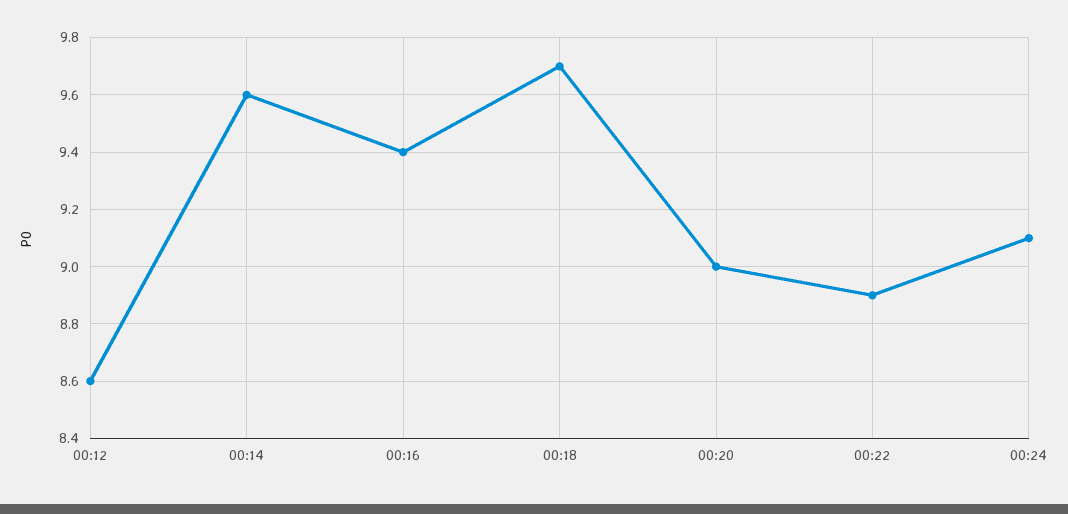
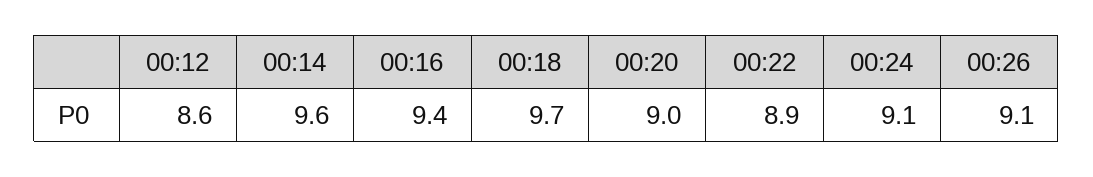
00:26: none -> 9.1

